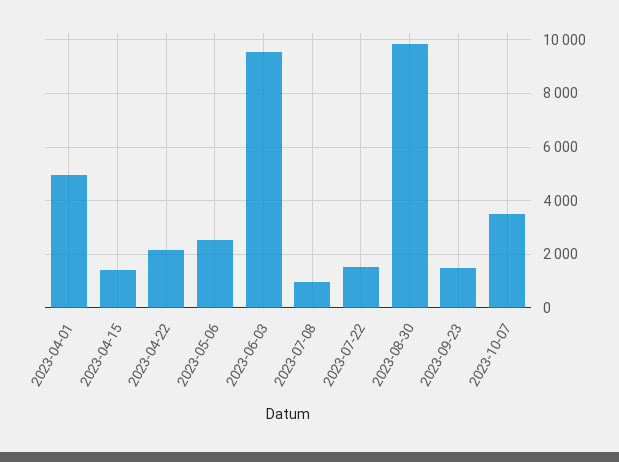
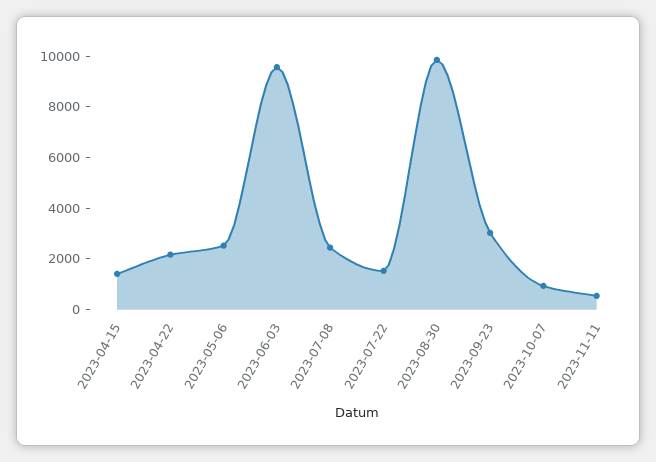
2023-04-01: 5000 -> none
2023-07-08: 1000 -> 2500
2023-09-23: 1500 -> 3000
2023-10-07: 3500 -> 1000
2023-11-11: none -> 500

